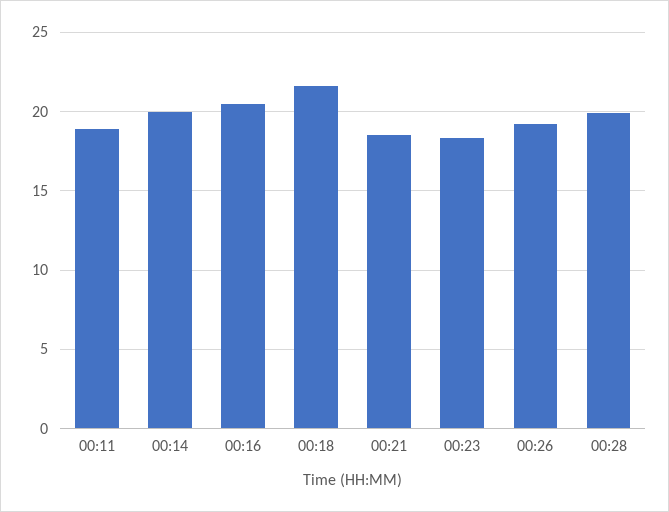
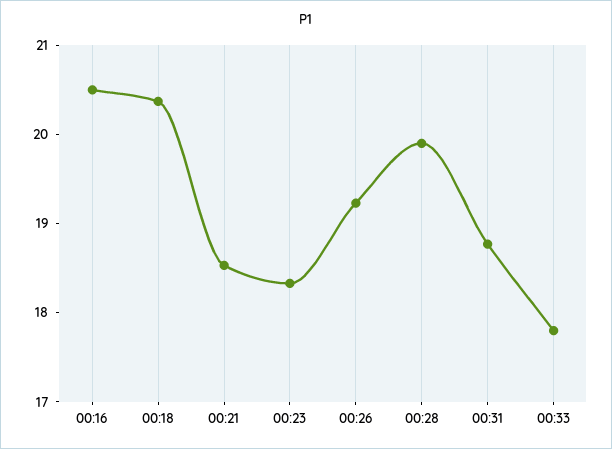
00:11: 19 -> none
00:14: 20 -> none
00:18: 21.5 -> 20.4
00:31: none -> 18.8
00:33: none -> 17.8

